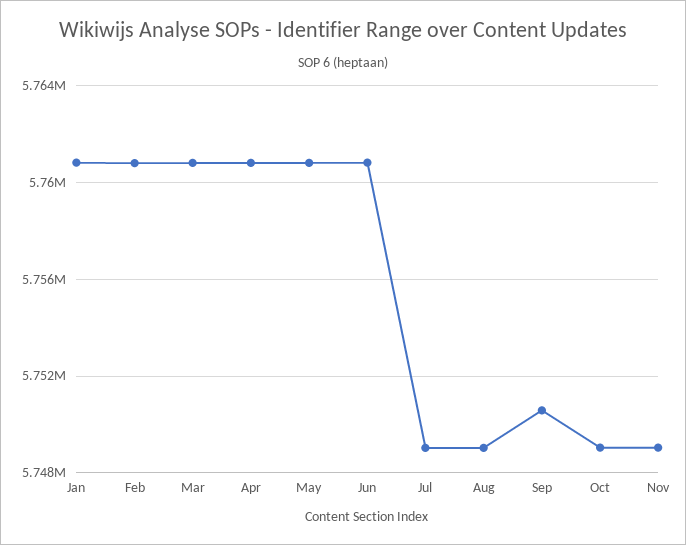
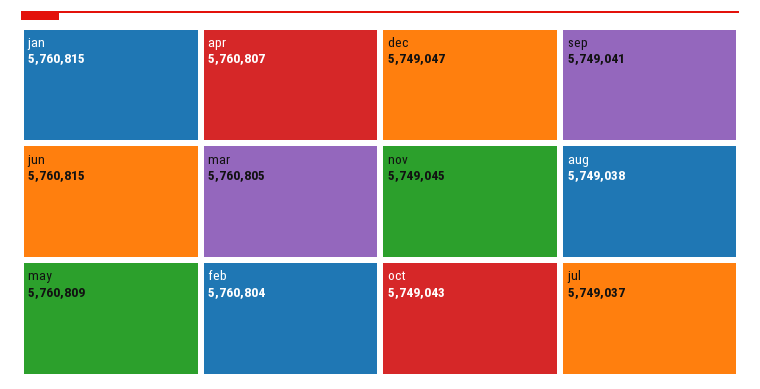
Sep: 5750500 -> 5749041
dec: none -> 5749047

